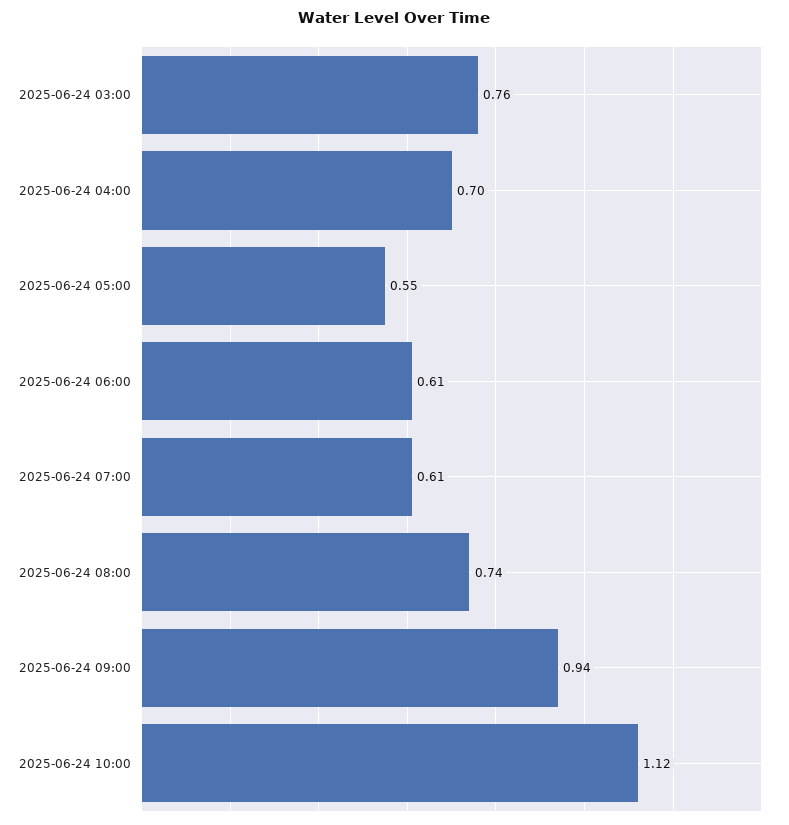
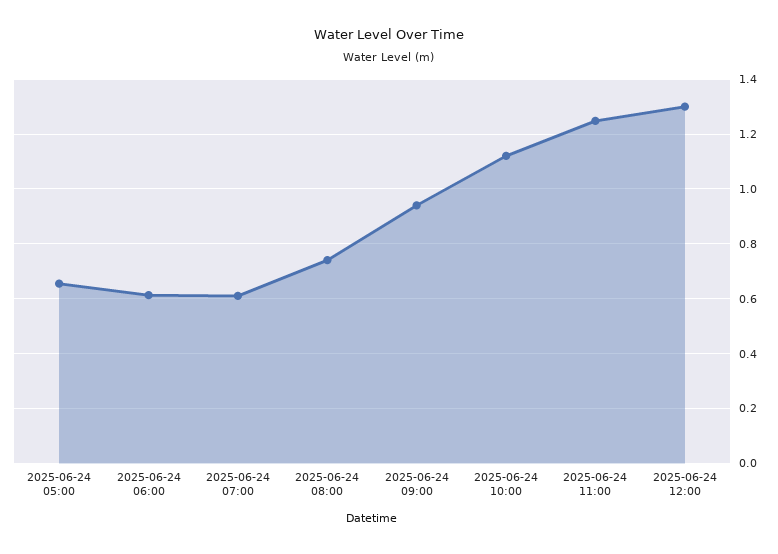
2025-06-24 03:00: 0.76 -> none
2025-06-24 04:00: 0.7 -> none
2025-06-24 05:00: 0.55 -> 0.65
2025-06-24 11:00: none -> 1.25
2025-06-24 12:00: none -> 1.3

